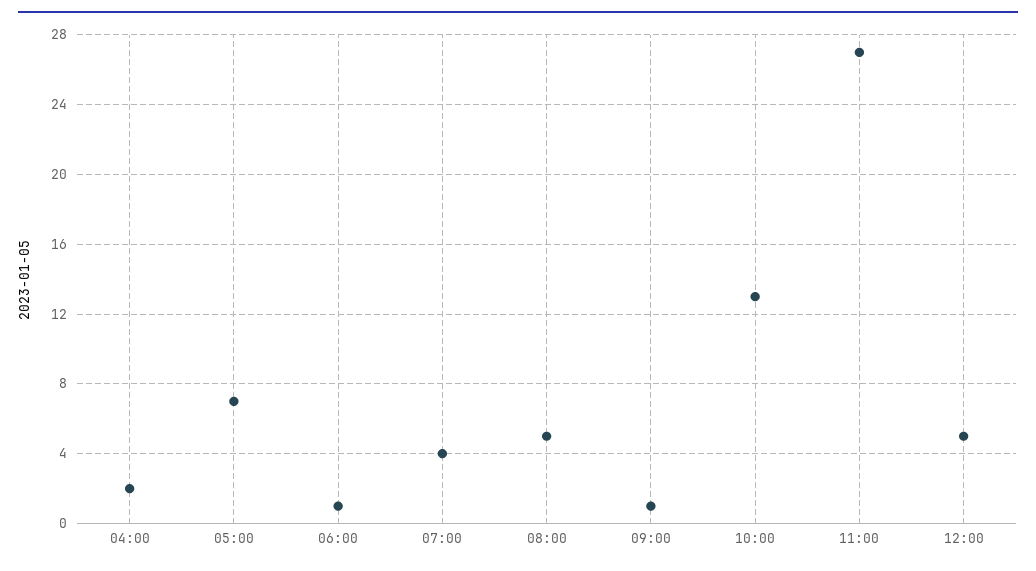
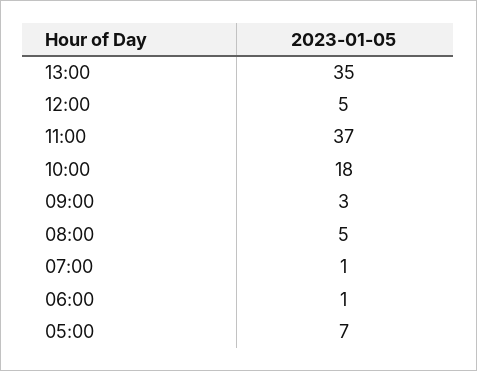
04:00: 2 -> none
07:00: 4 -> 1
09:00: 1 -> 3
10:00: 13 -> 18
11:00: 27 -> 37
13:00: none -> 35

